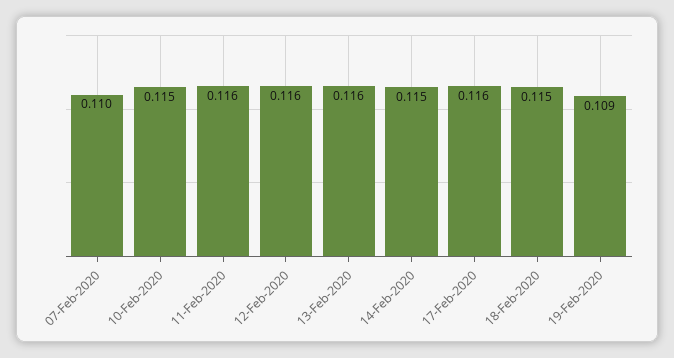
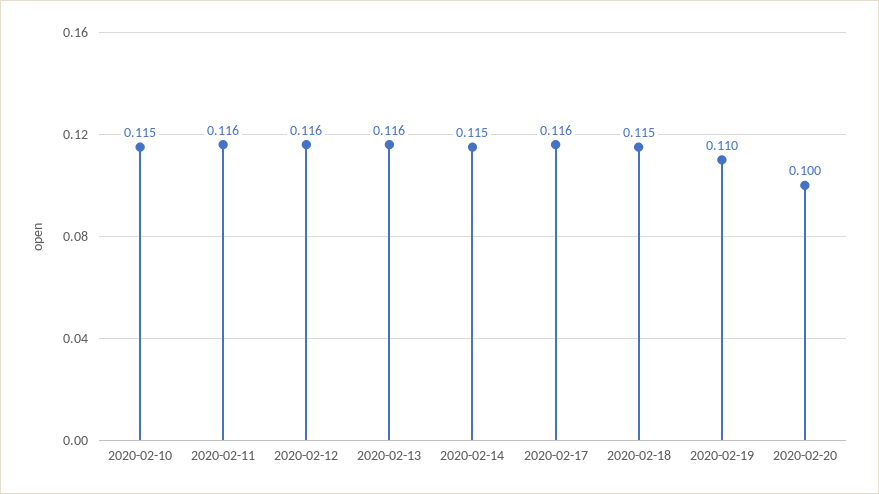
07-Feb-2020: 0.11 -> none
19-Feb-2020: 0.109 -> 0.11
2020-02-20: none -> 0.1

